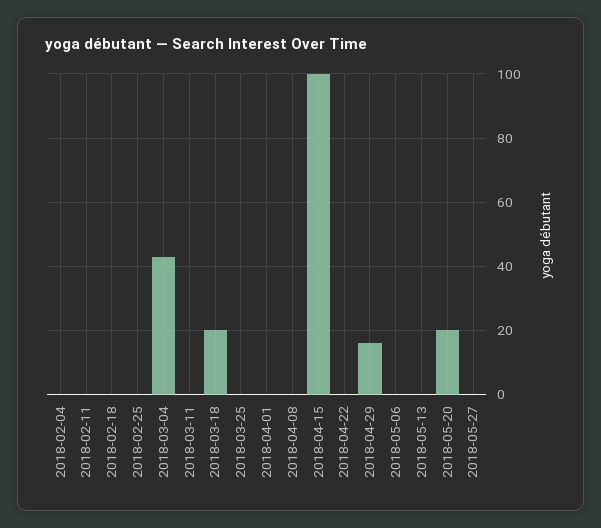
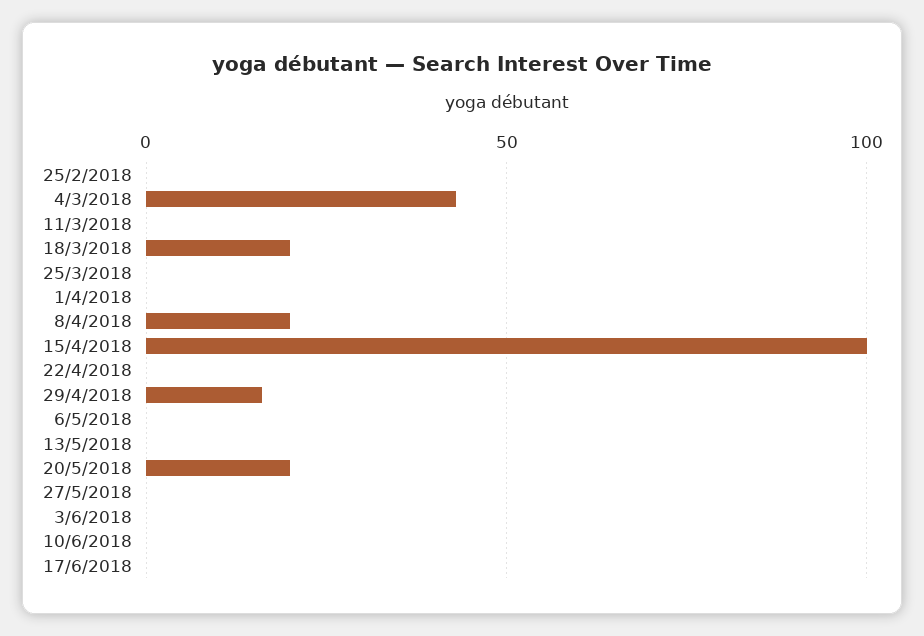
2018-02-04: 0 -> none
2018-02-11: 0 -> none
2018-02-18: 0 -> none
2018-04-08: 0 -> 20
3/6/2018: none -> 0
10/6/2018: none -> 0
17/6/2018: none -> 0

